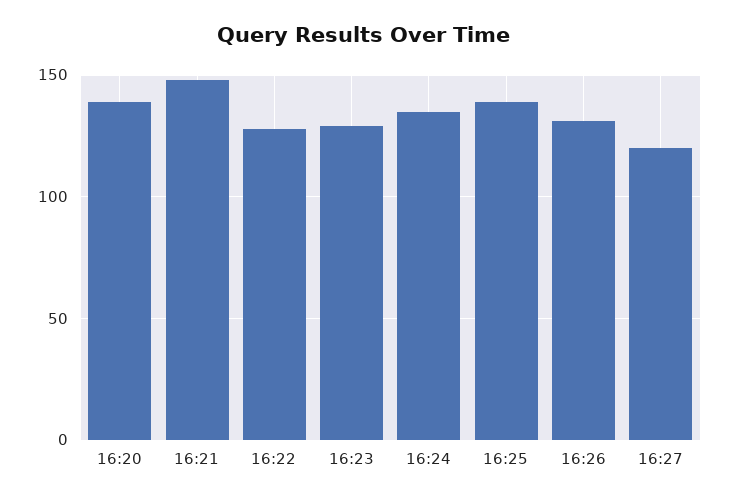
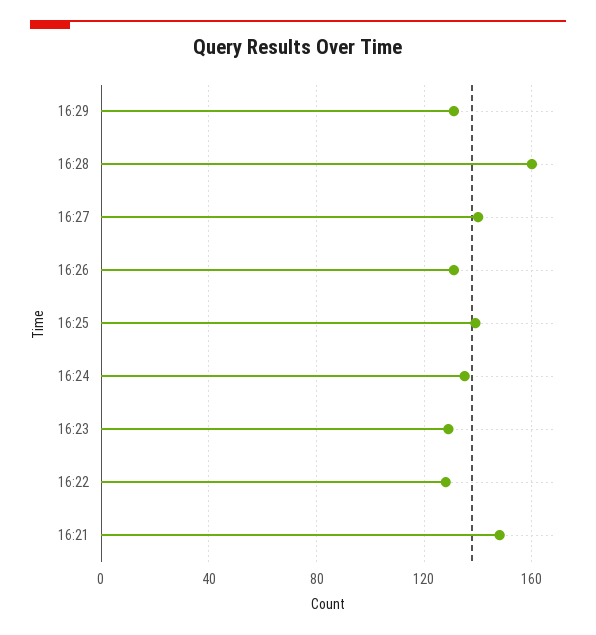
16:20: 140 -> none
16:27: 120 -> 140
16:29: none -> 130
16:28: none -> 160

